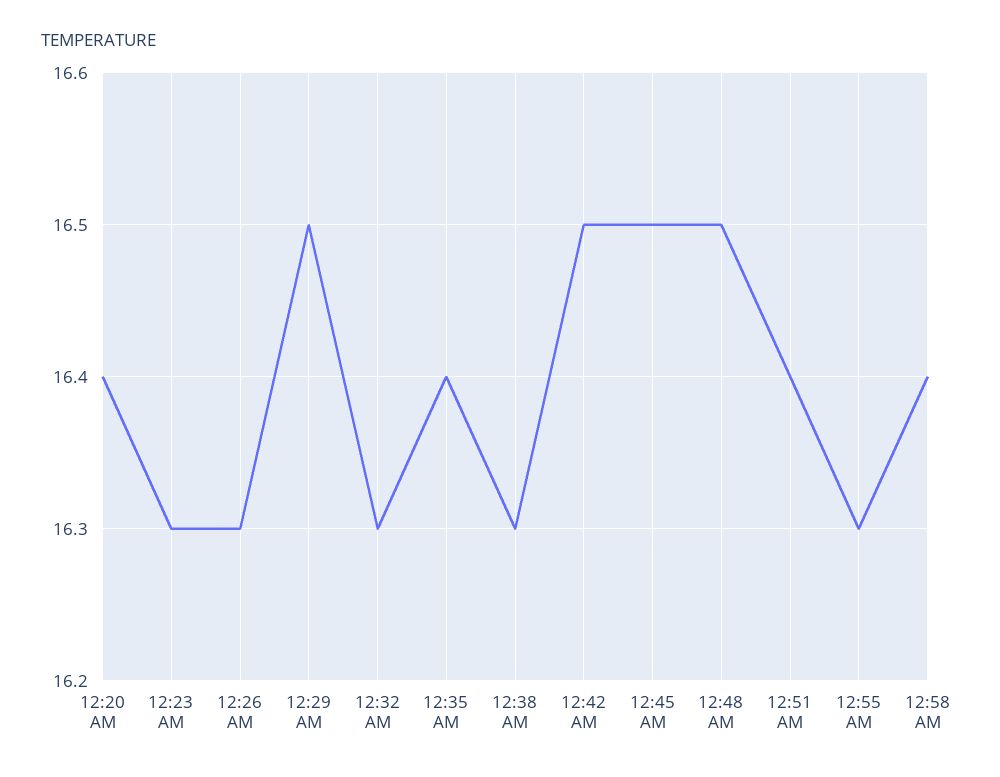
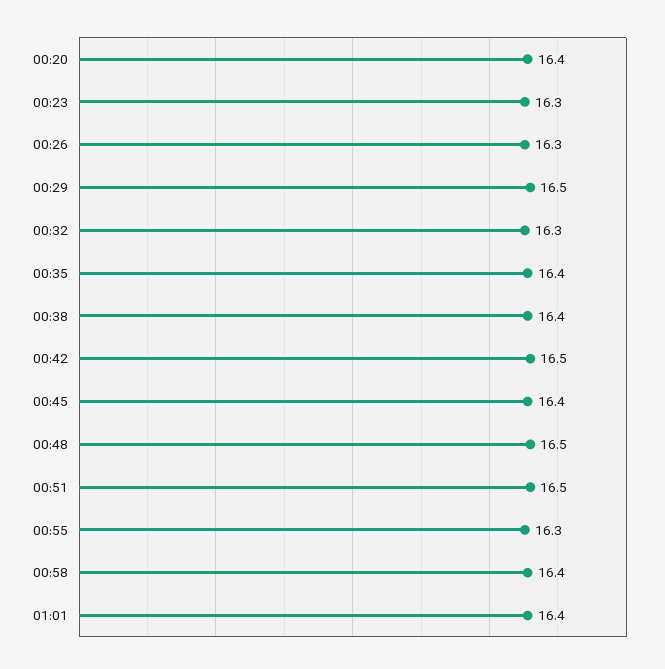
12:38 AM: 16.3 -> 16.4
12:45 AM: 16.5 -> 16.4
12:51 AM: 16.4 -> 16.5
01:01: none -> 16.4

